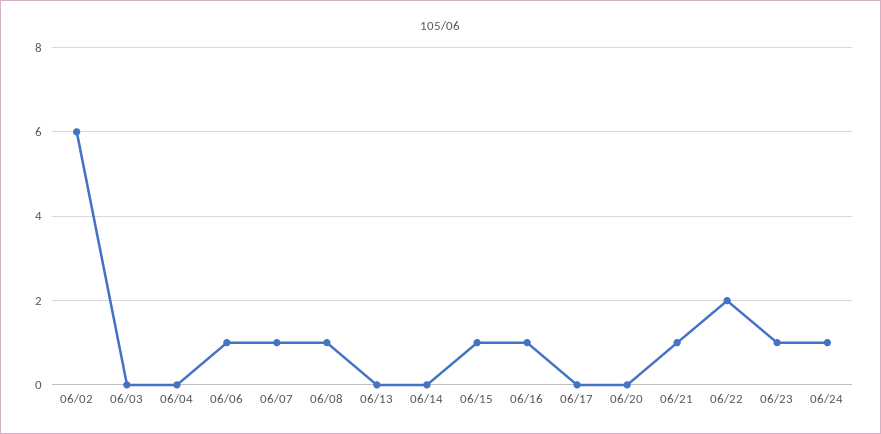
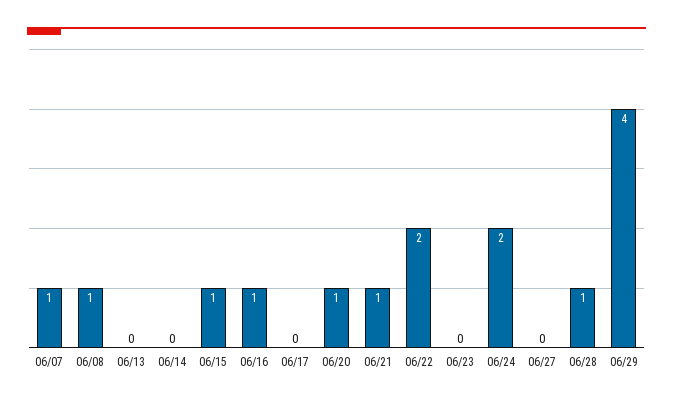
06/02: 6 -> none
06/03: 0 -> none
06/04: 0 -> none
06/06: 1 -> none
06/20: 0 -> 1
06/23: 1 -> 0
06/24: 1 -> 2
06/27: none -> 0
06/28: none -> 1
06/29: none -> 4

